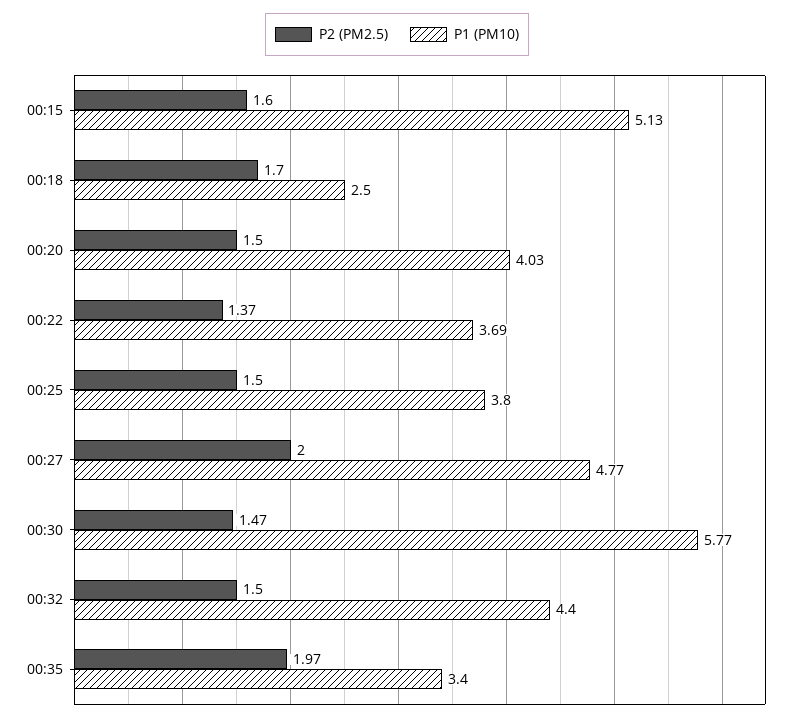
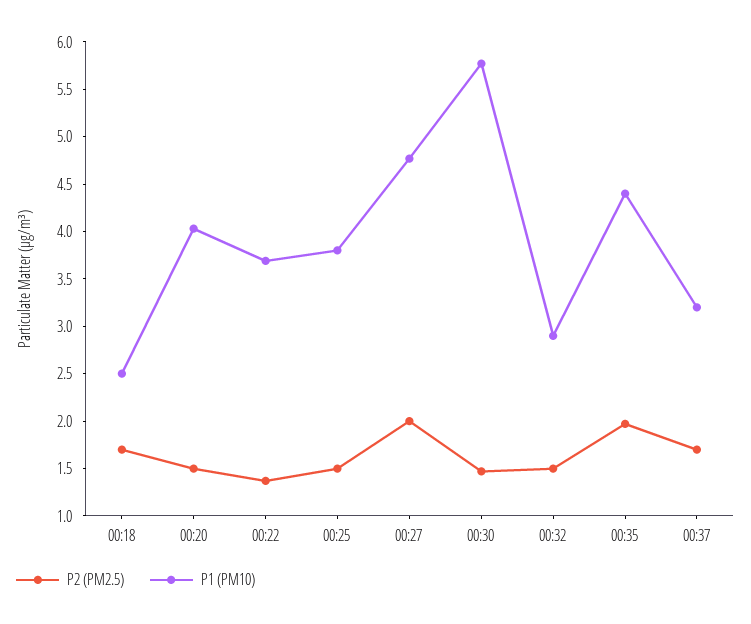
P2 (PM2.5), 00:15: 1.6 -> none
P1 (PM10), 00:15: 5.13 -> none
P1 (PM10), 00:32: 4.4 -> 2.9
P1 (PM10), 00:35: 3.4 -> 4.4
P2 (PM2.5), 00:37: none -> 1.7
P1 (PM10), 00:37: none -> 3.2

